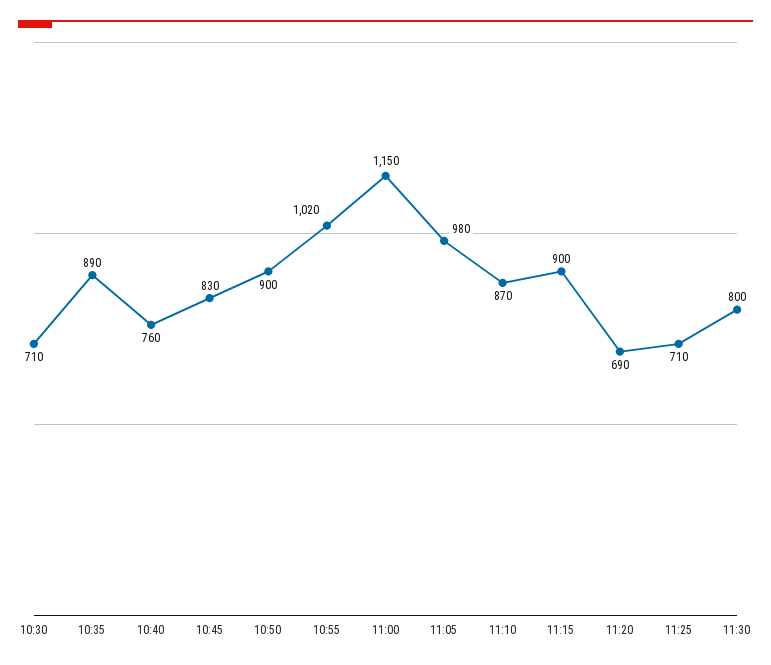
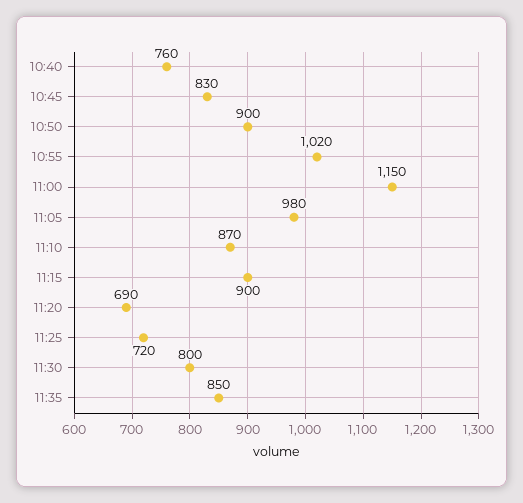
10:30: 710 -> none
10:35: 890 -> none
11:25: 710 -> 720
11:35: none -> 850

